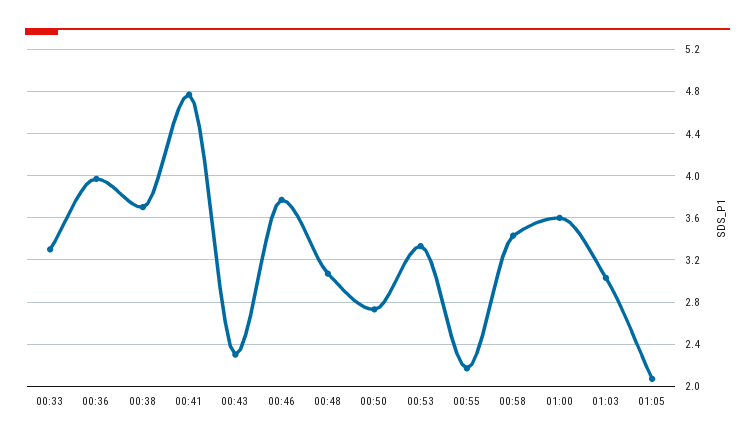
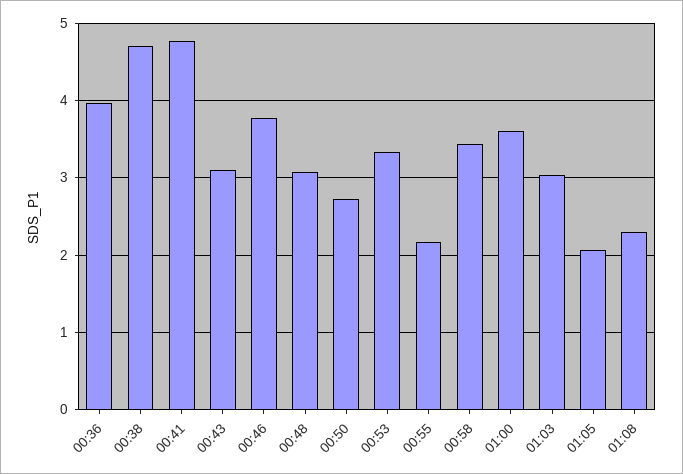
00:33: 3.3 -> none
00:38: 3.7 -> 4.7
00:43: 2.3 -> 3.1
01:08: none -> 2.3

